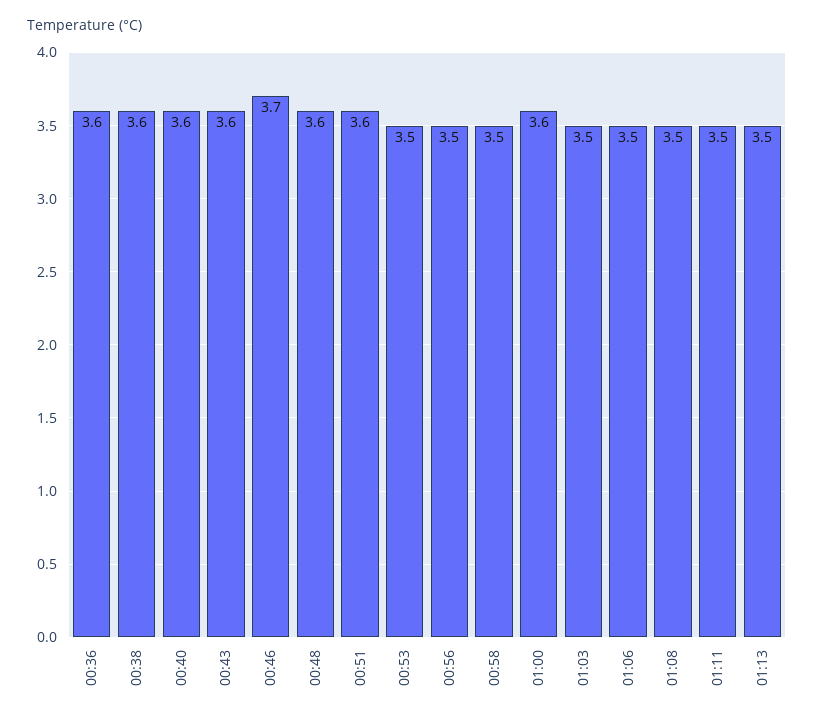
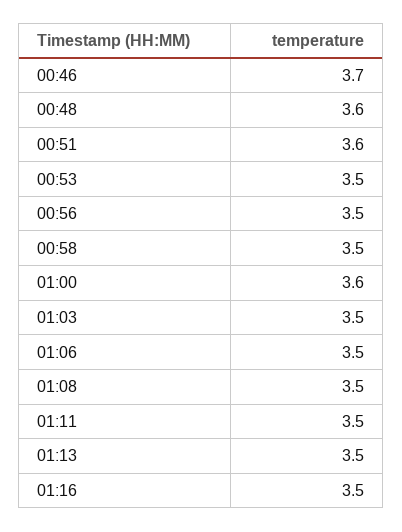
00:36: 3.6 -> none
00:38: 3.6 -> none
00:40: 3.6 -> none
00:43: 3.6 -> none
01:16: none -> 3.5

